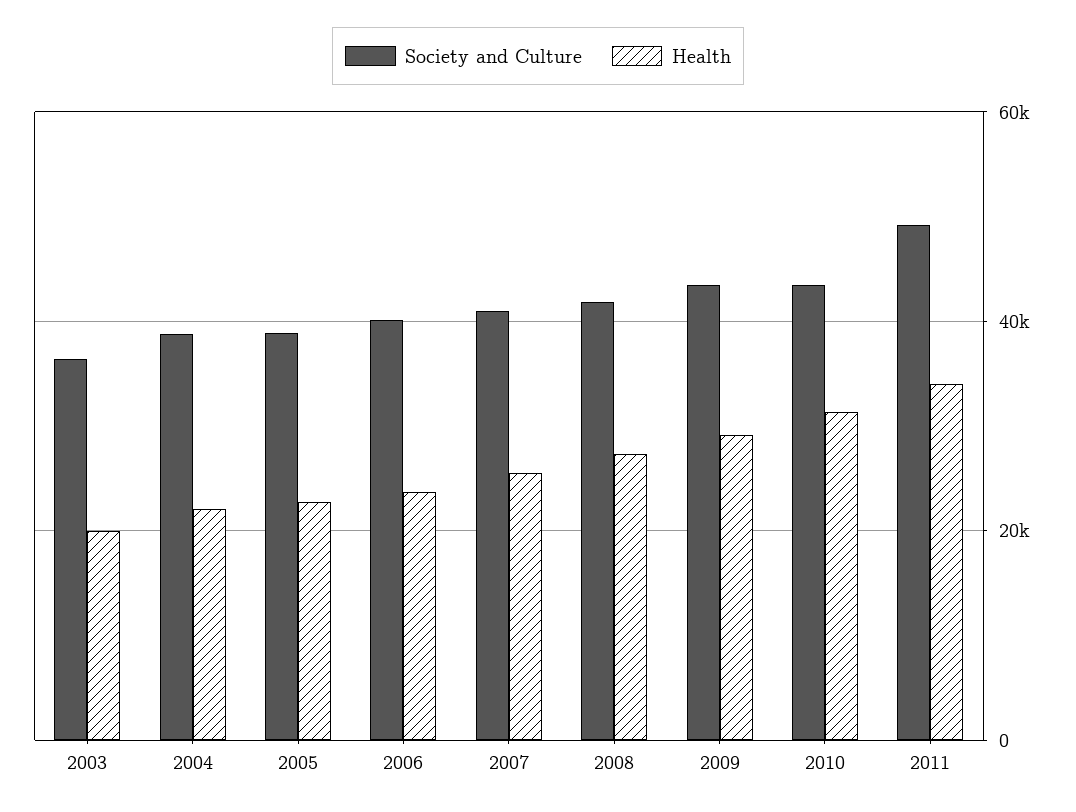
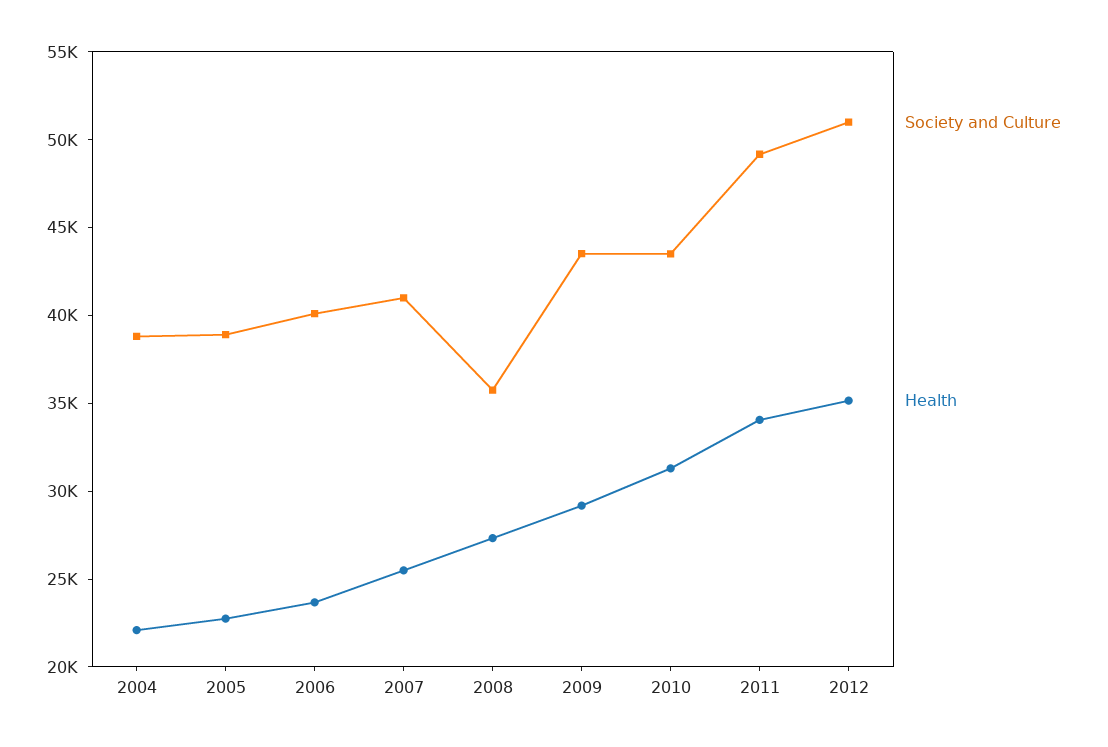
Society and Culture, 2003: 36000 -> none
Health, 2003: 20000 -> none
Society and Culture, 2008: 42000 -> 36000
Society and Culture, 2012: none -> 51000
Health, 2012: none -> 35000

